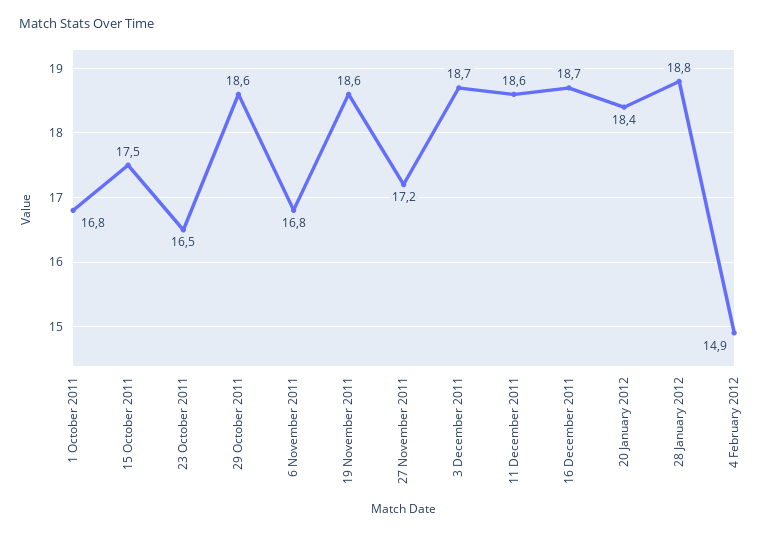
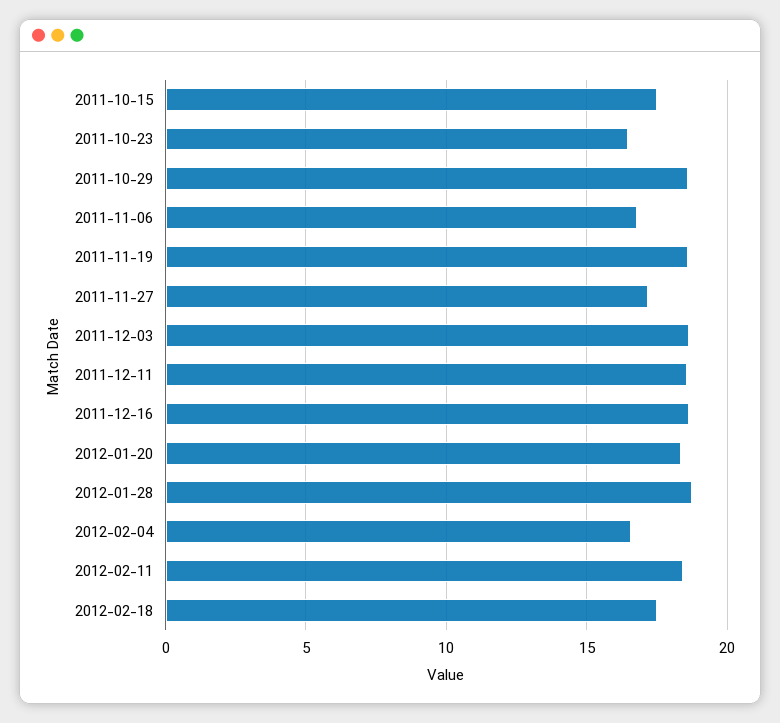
1 October 2011: 16.8 -> none
4 February 2012: 14.9 -> 16.5
2012-02-11: none -> 18.5
2012-02-18: none -> 17.5

